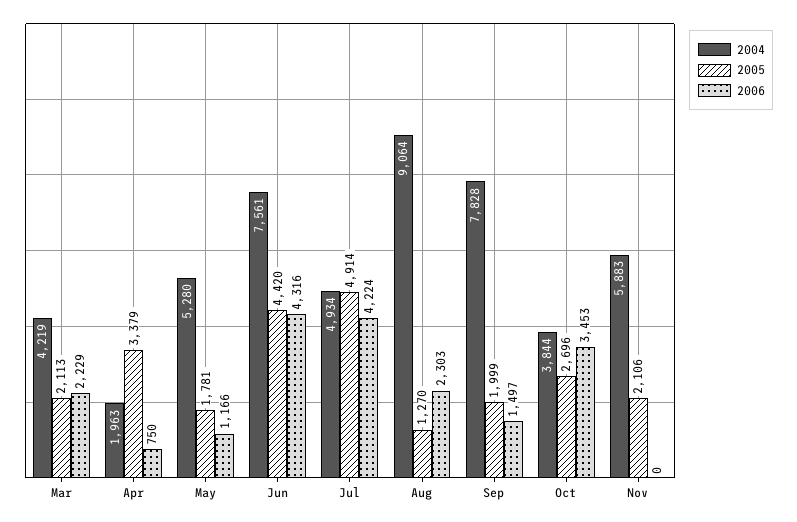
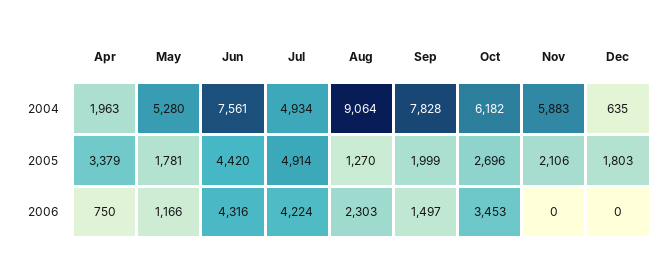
2004, Mar: 4219 -> none
2005, Mar: 2113 -> none
2006, Mar: 2229 -> none
2004, Oct: 3844 -> 6182
2004, Dec: none -> 635
2005, Dec: none -> 1803
2006, Dec: none -> 0

